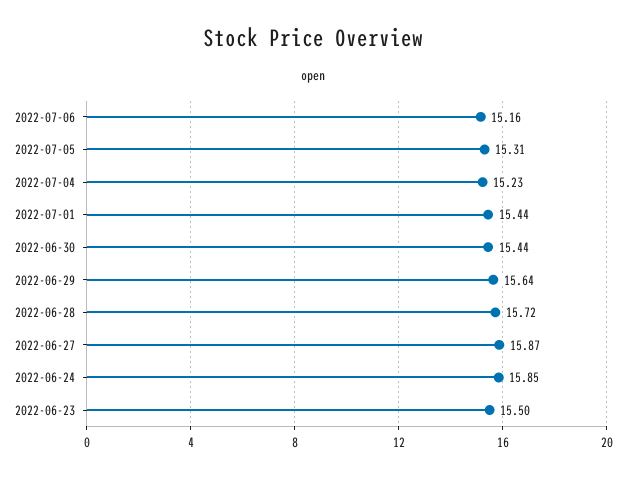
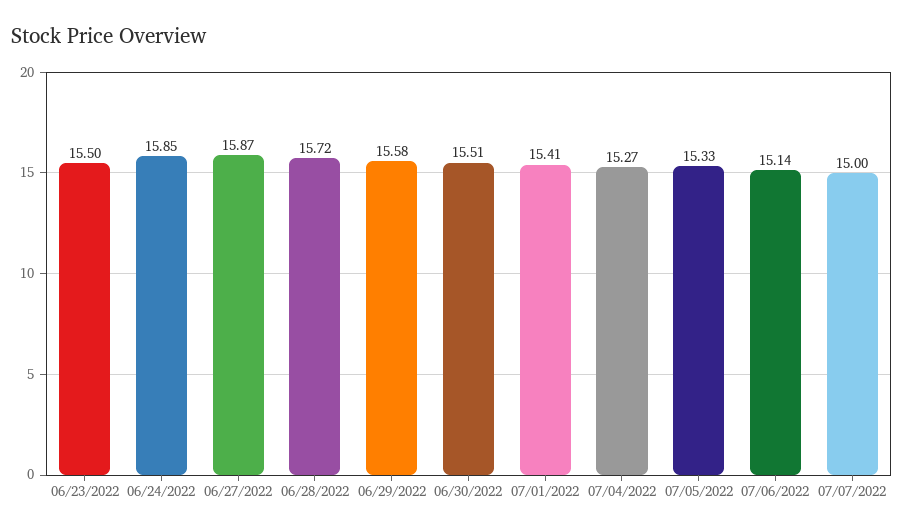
2022-07-06: 15.16 -> 15.14
2022-07-05: 15.31 -> 15.33
2022-07-04: 15.23 -> 15.27
2022-07-01: 15.44 -> 15.41
2022-06-30: 15.44 -> 15.51
2022-06-29: 15.64 -> 15.58
07/07/2022: none -> 15

